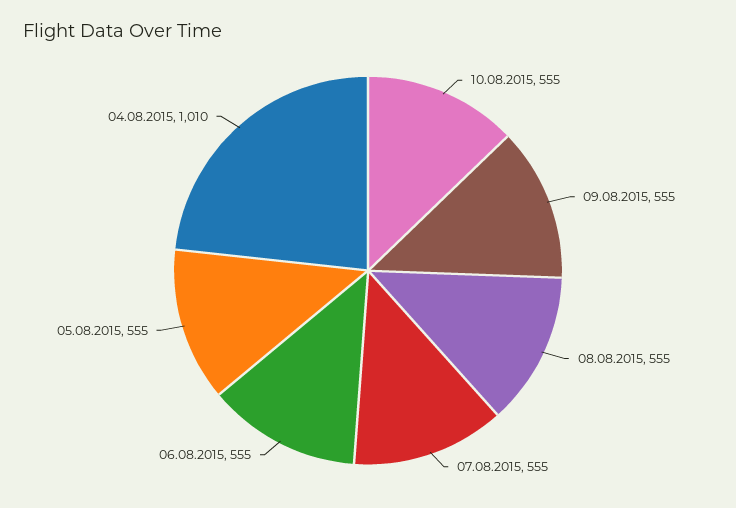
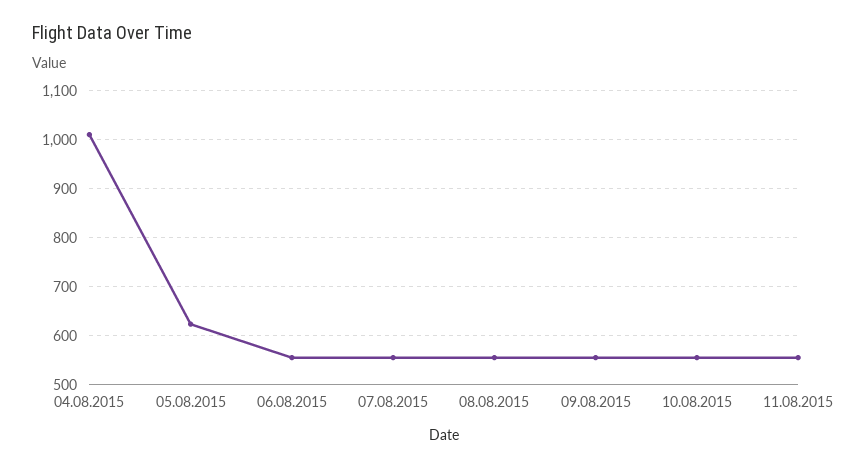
05.08.2015: 555 -> 620
11.08.2015: none -> 560

